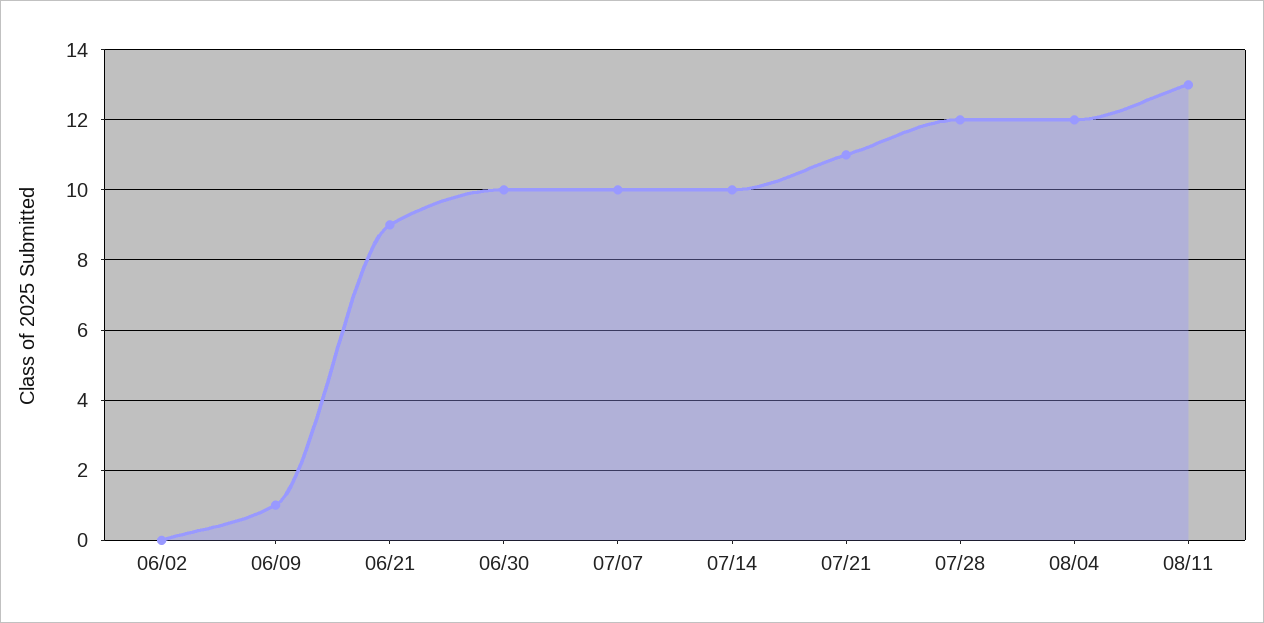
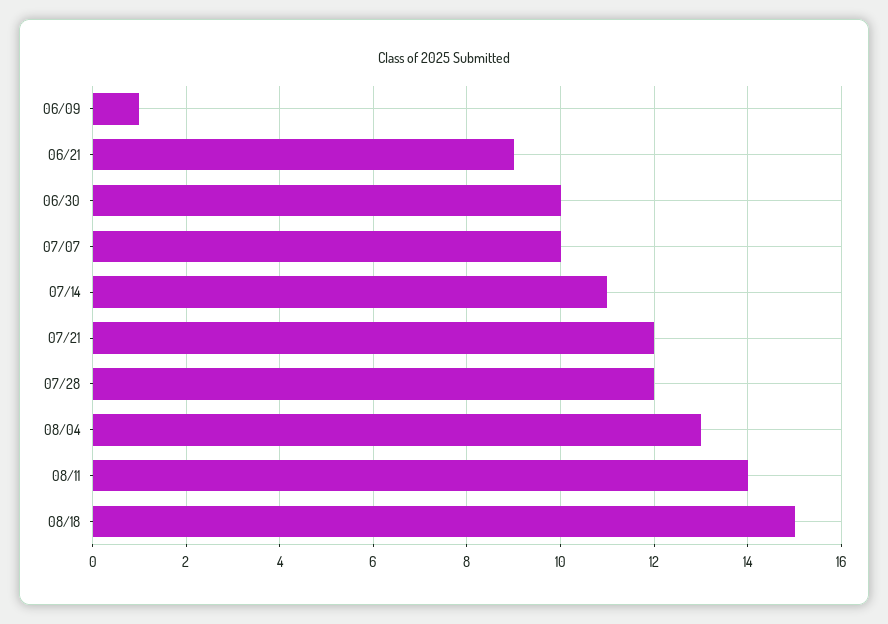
06/02: 0 -> none
07/14: 10 -> 11
07/21: 11 -> 12
08/04: 12 -> 13
08/11: 13 -> 14
08/18: none -> 15

